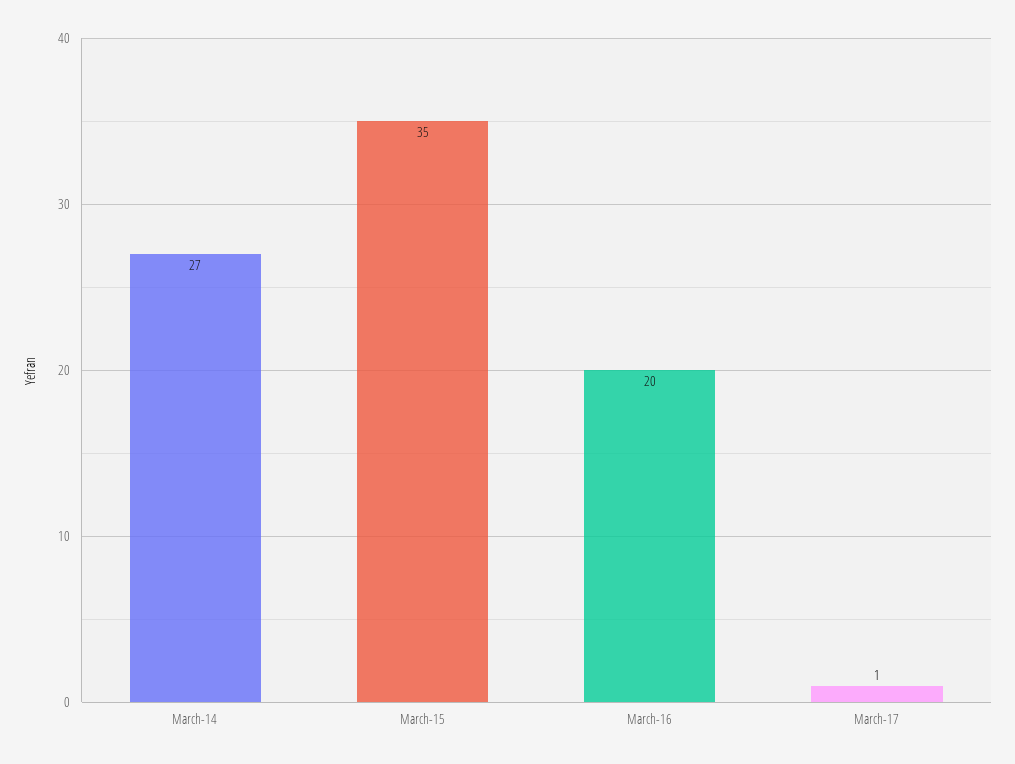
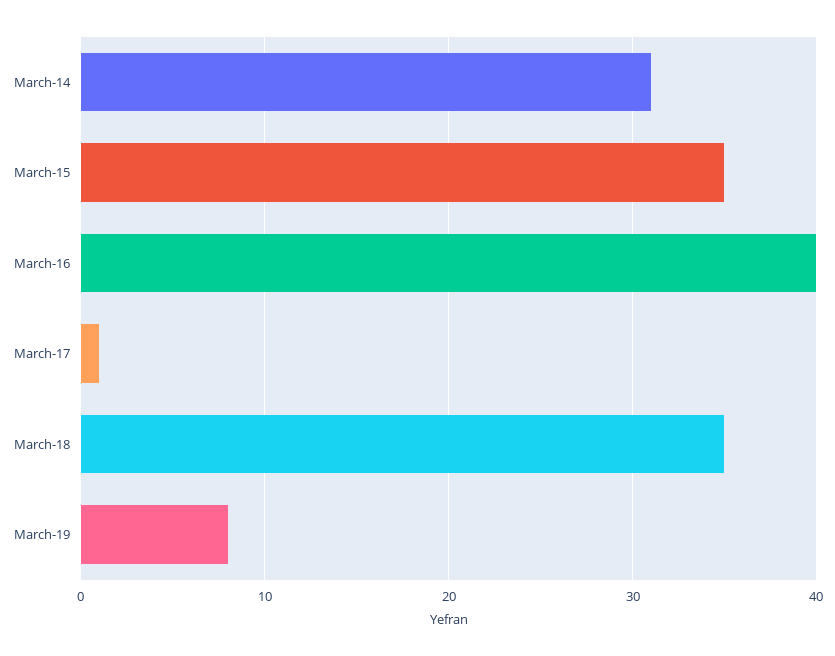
March-14: 27 -> 31
March-16: 20 -> 40
March-18: none -> 35
March-19: none -> 8

